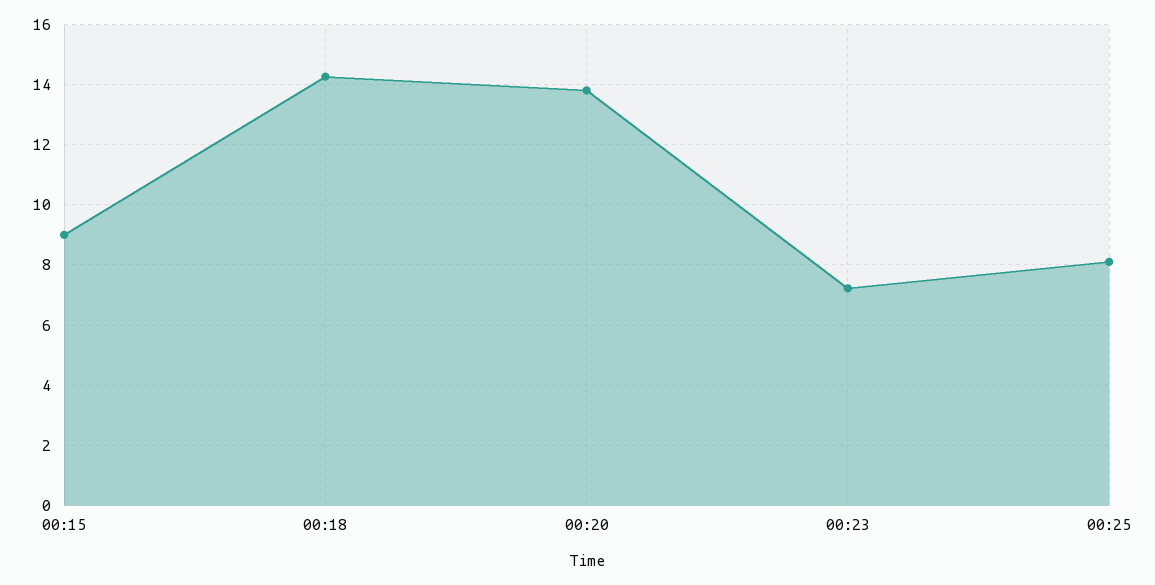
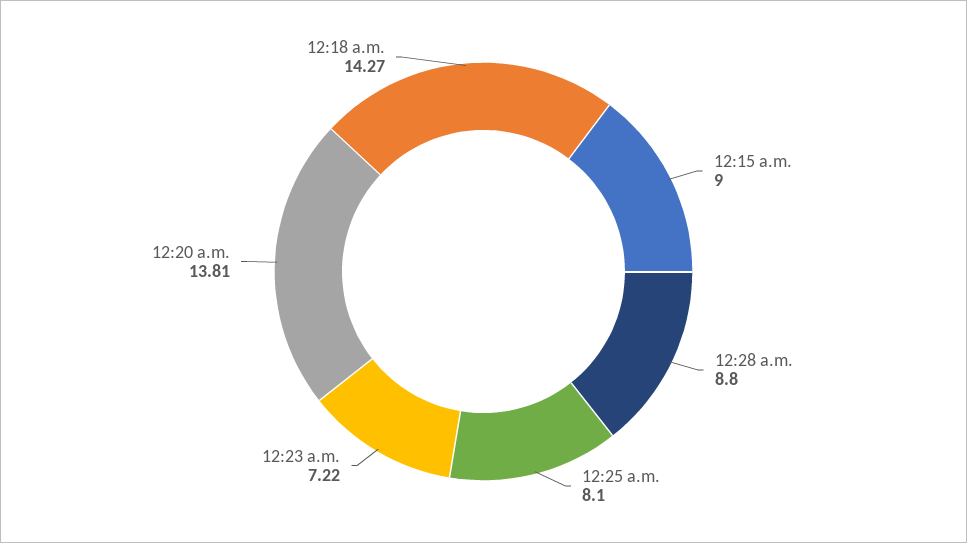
12:28 a.m.: none -> 8.8

